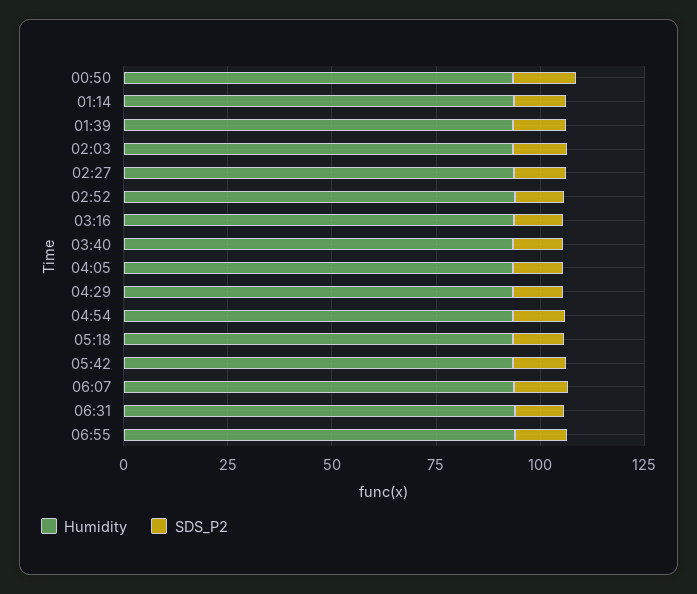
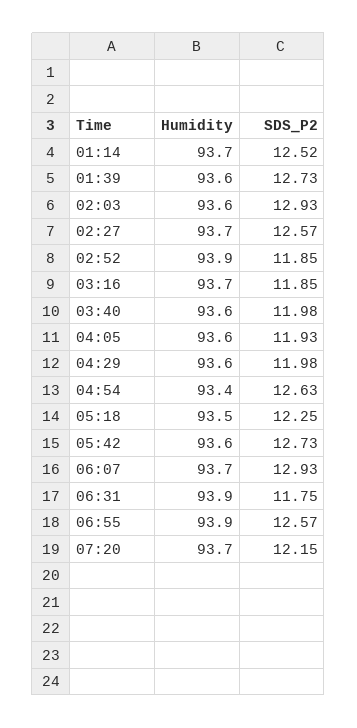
Humidity, 00:50: 95 -> none
SDS_P2, 00:50: 15 -> none
Humidity, 07:20: none -> 93.7
SDS_P2, 07:20: none -> 12.15

